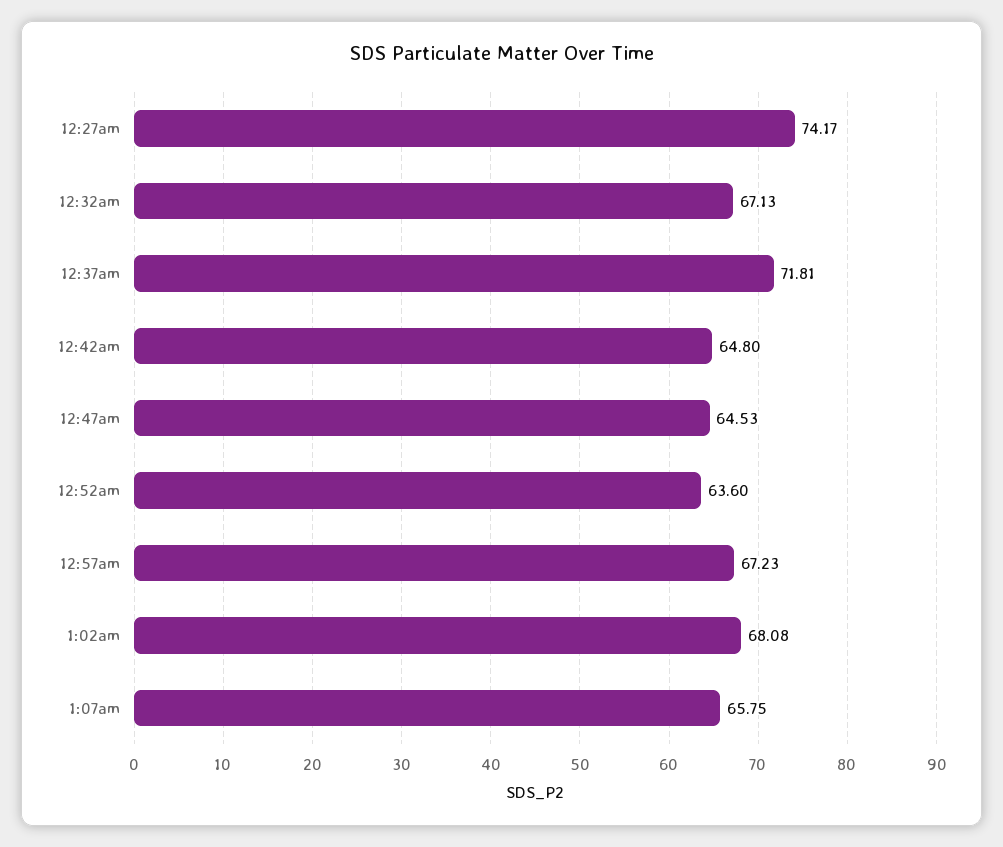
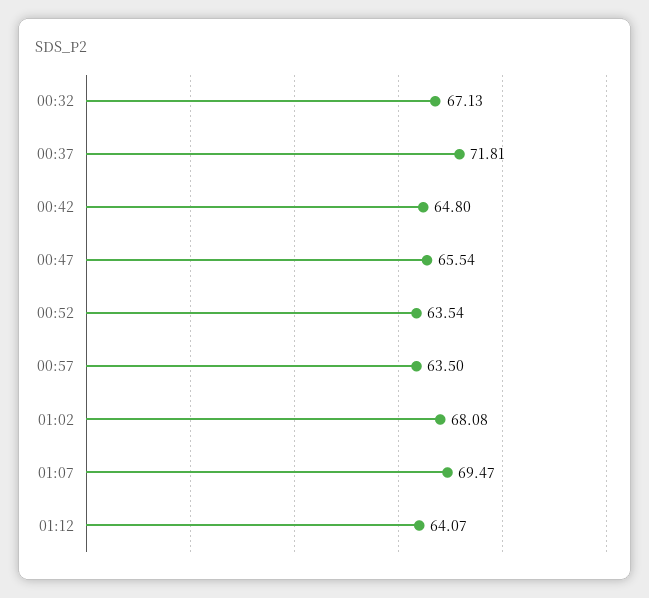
12:27am: 74.17 -> none
12:47am: 64.53 -> 65.54
12:52am: 63.6 -> 63.54
12:57am: 67.23 -> 63.5
1:07am: 65.75 -> 69.47
01:12: none -> 64.07

